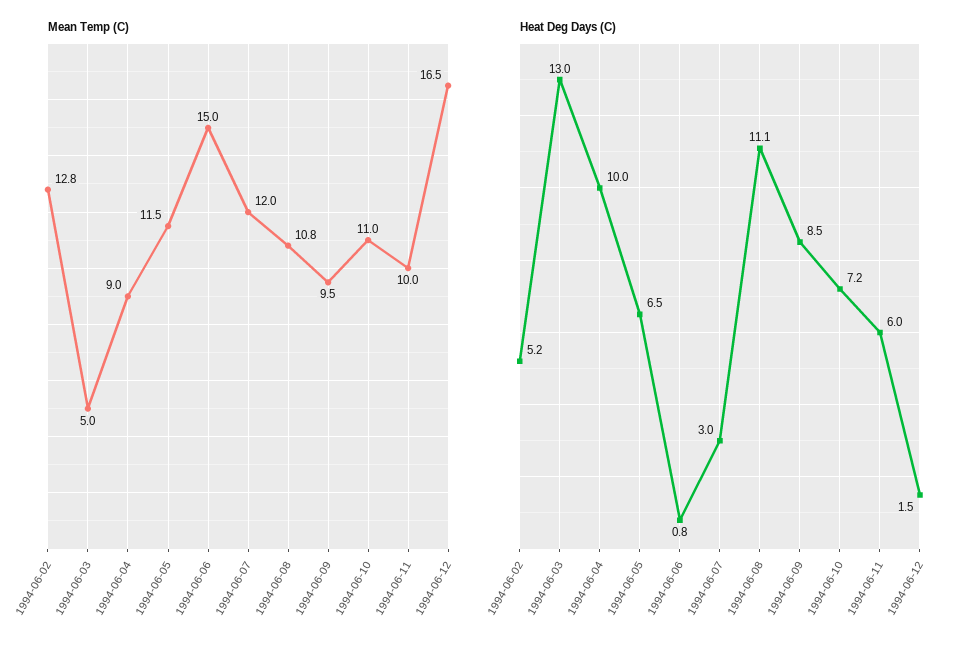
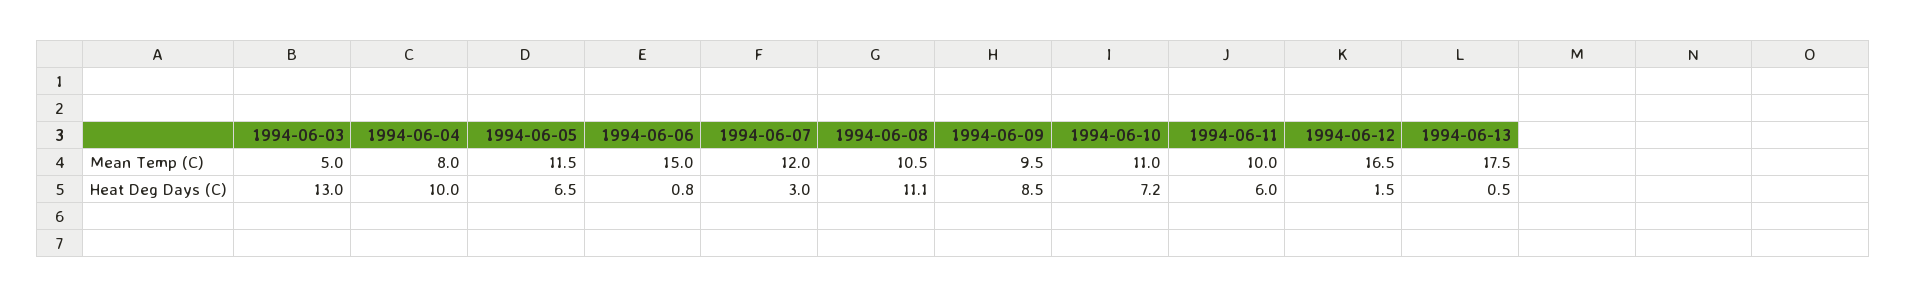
Mean Temp (C), 1994-06-02: 12.8 -> none
Mean Temp (C), 1994-06-04: 9 -> 8
Mean Temp (C), 1994-06-08: 10.8 -> 10.5
Heat Deg Days (C), 1994-06-02: 5.2 -> none
Mean Temp (C), 1994-06-13: none -> 17.5
Heat Deg Days (C), 1994-06-13: none -> 0.5

